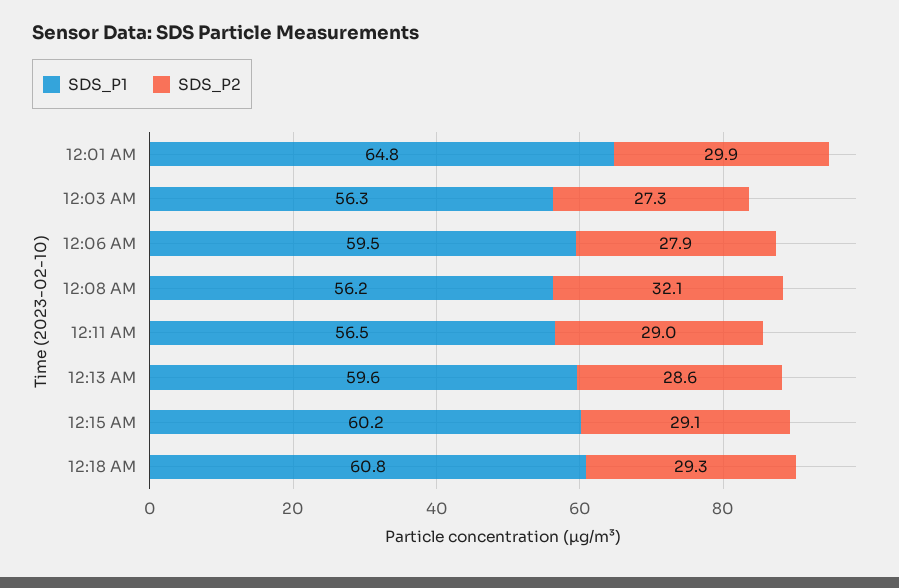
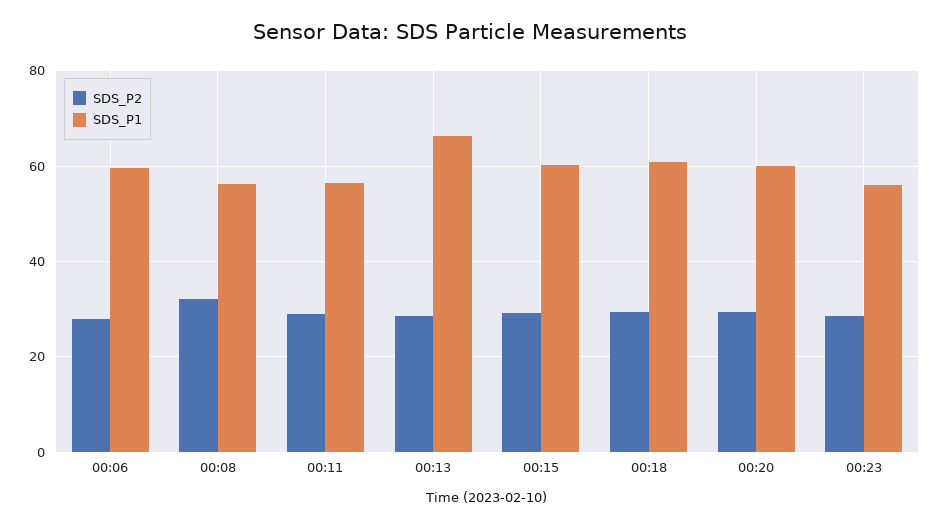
SDS_P1, 12:01 AM: 64.8 -> none
SDS_P2, 12:01 AM: 29.9 -> none
SDS_P1, 12:03 AM: 56.3 -> none
SDS_P2, 12:03 AM: 27.3 -> none
SDS_P1, 12:13 AM: 59.6 -> 66
SDS_P2, 00:20: none -> 30
SDS_P1, 00:20: none -> 60
SDS_P2, 00:23: none -> 28
SDS_P1, 00:23: none -> 56

